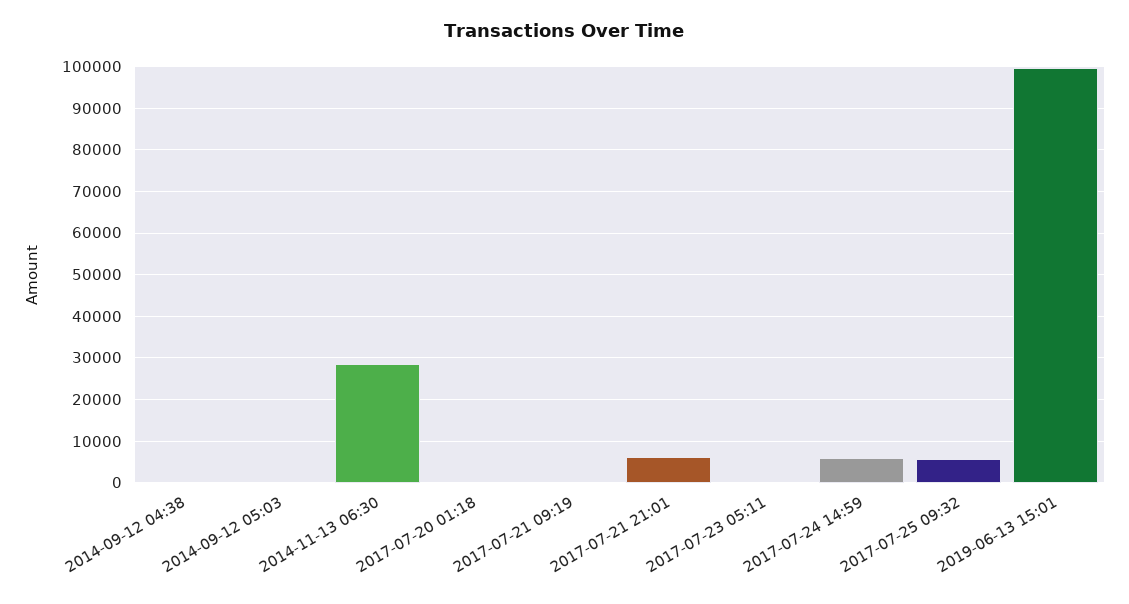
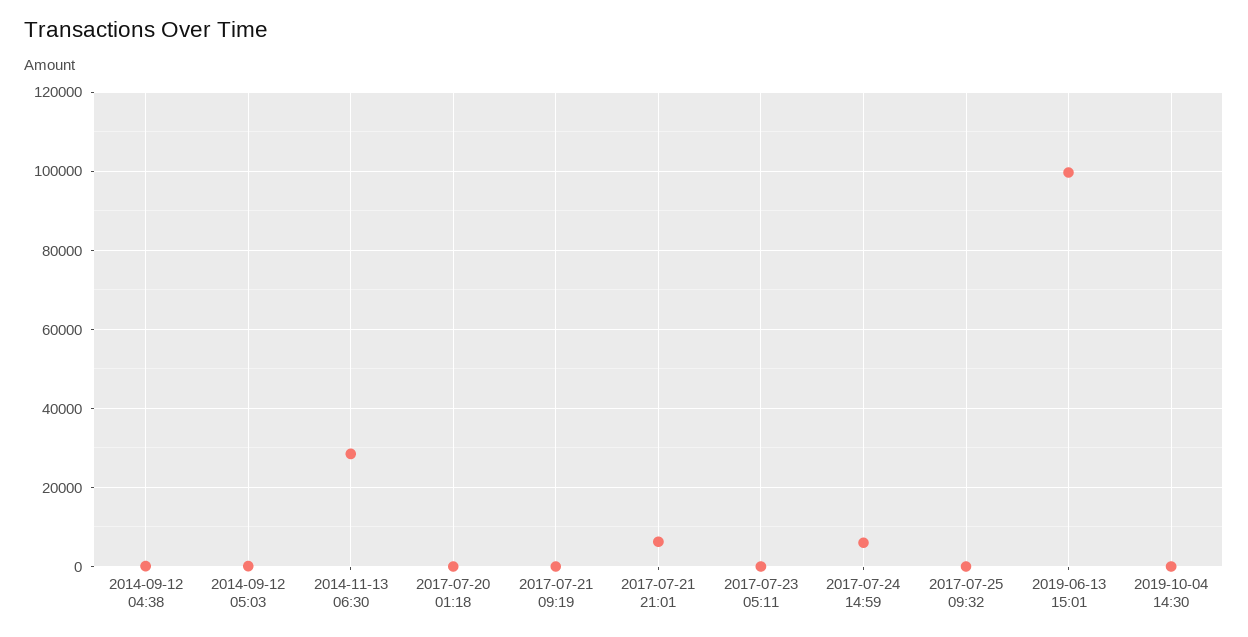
2017-07-25 09:32: 6000 -> 0
2019-10-04 14:30: none -> 0

